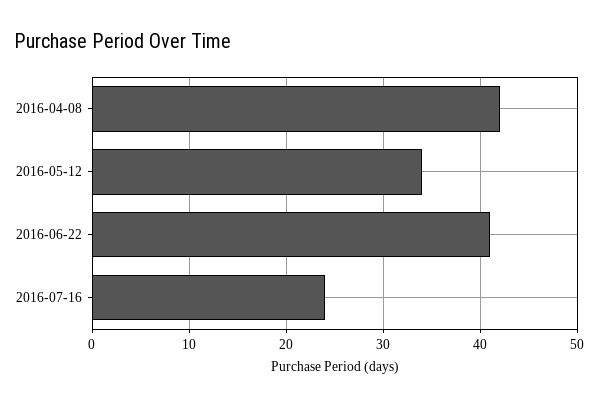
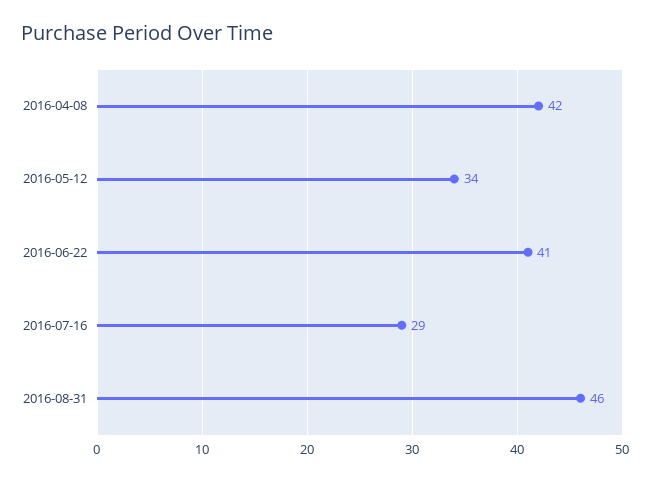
2016-07-16: 24 -> 29
2016-08-31: none -> 46

